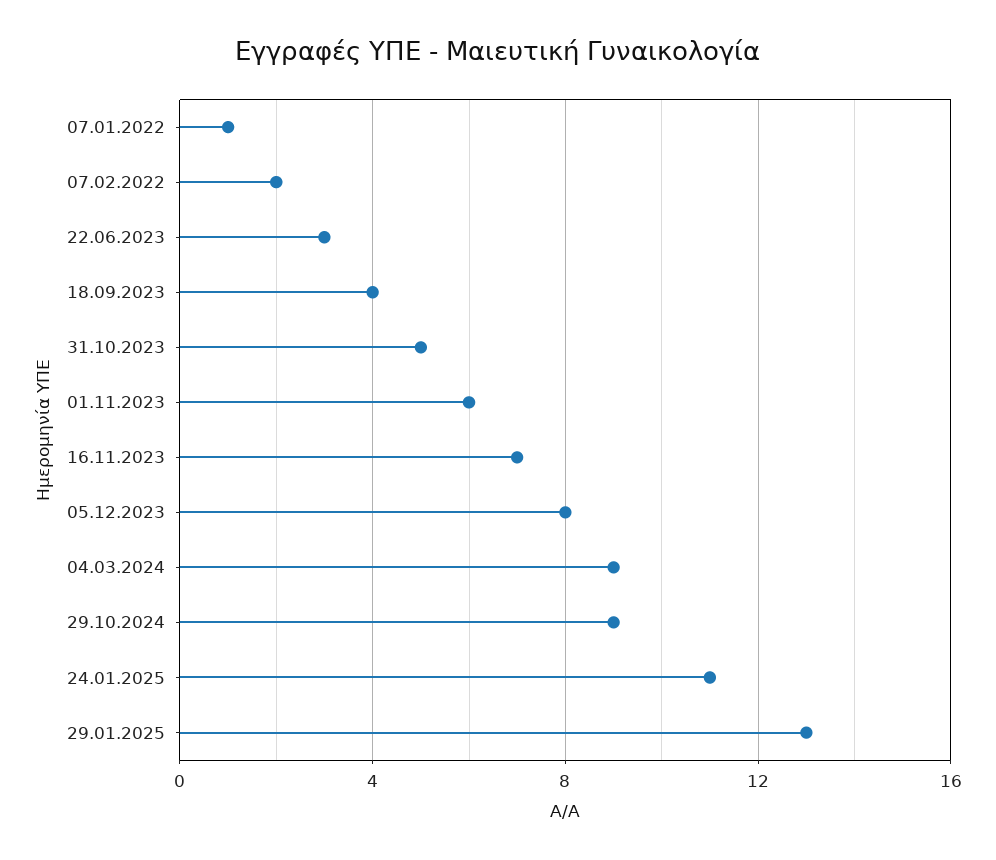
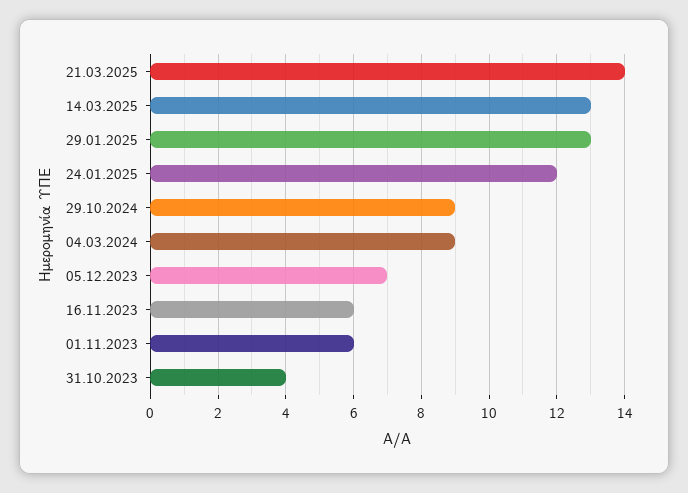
07.01.2022: 1 -> none
07.02.2022: 2 -> none
22.06.2023: 3 -> none
18.09.2023: 4 -> none
31.10.2023: 5 -> 4
16.11.2023: 7 -> 6
05.12.2023: 8 -> 7
24.01.2025: 11 -> 12
21.03.2025: none -> 14
14.03.2025: none -> 13

